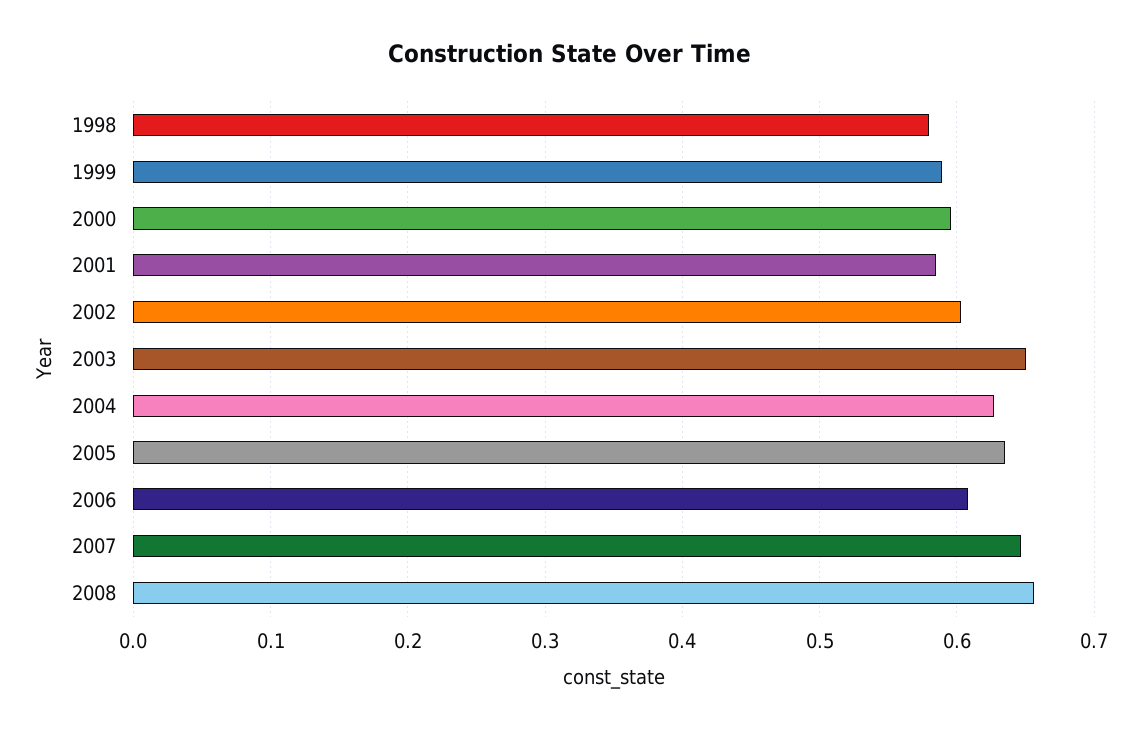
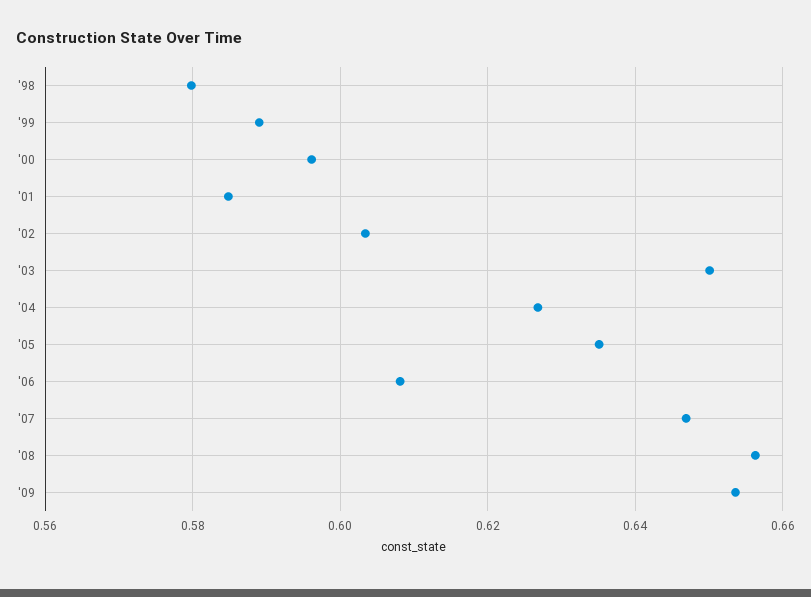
'09: none -> 0.654

